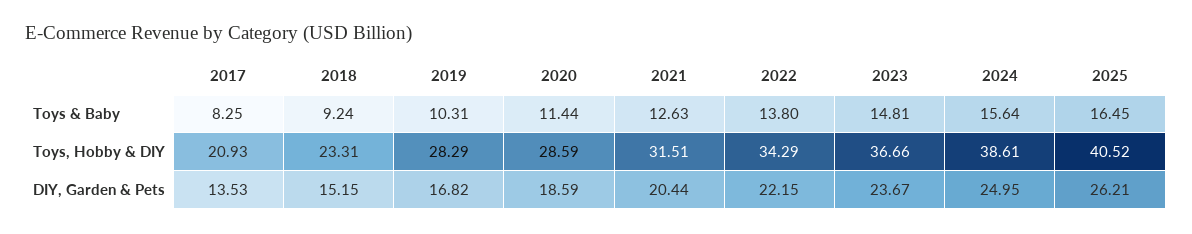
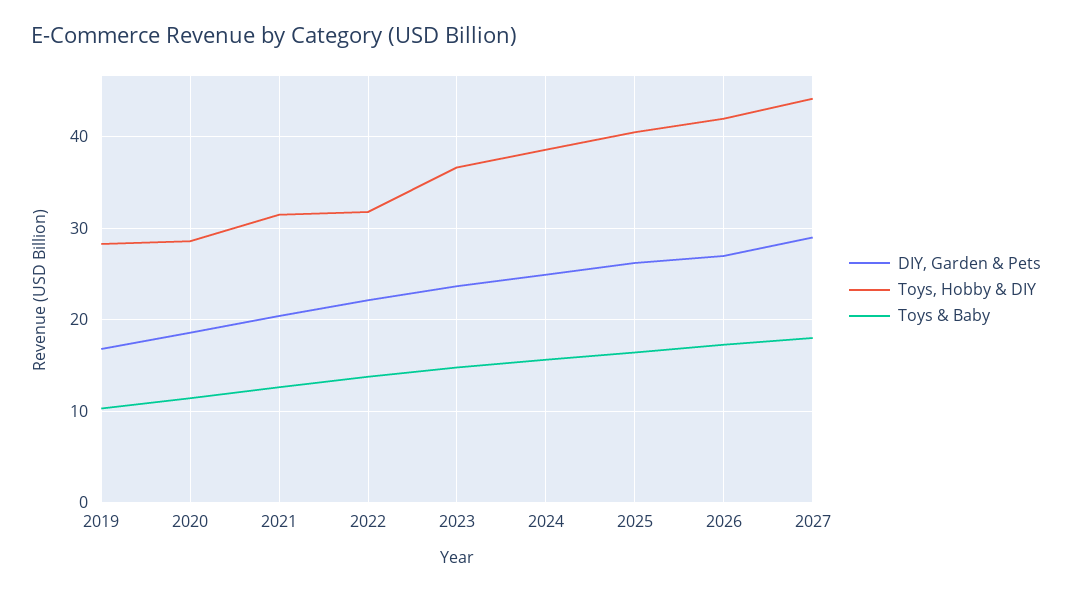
Toys & Baby, 2017: 8.25 -> none
Toys & Baby, 2018: 9.24 -> none
Toys, Hobby & DIY, 2017: 20.93 -> none
Toys, Hobby & DIY, 2018: 23.31 -> none
Toys, Hobby & DIY, 2022: 34.29 -> 32
DIY, Garden & Pets, 2017: 13.53 -> none
DIY, Garden & Pets, 2018: 15.15 -> none
DIY, Garden & Pets, 2026: none -> 27
Toys, Hobby & DIY, 2026: none -> 42
Toys & Baby, 2026: none -> 17
DIY, Garden & Pets, 2027: none -> 29
Toys, Hobby & DIY, 2027: none -> 44
Toys & Baby, 2027: none -> 18

